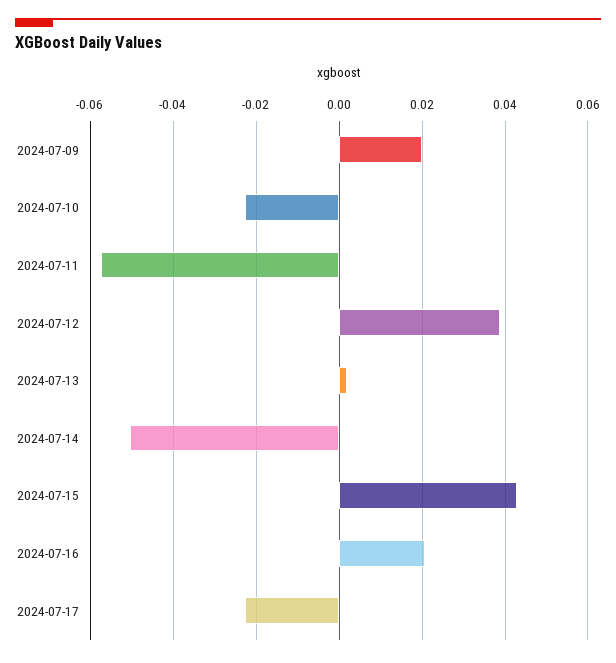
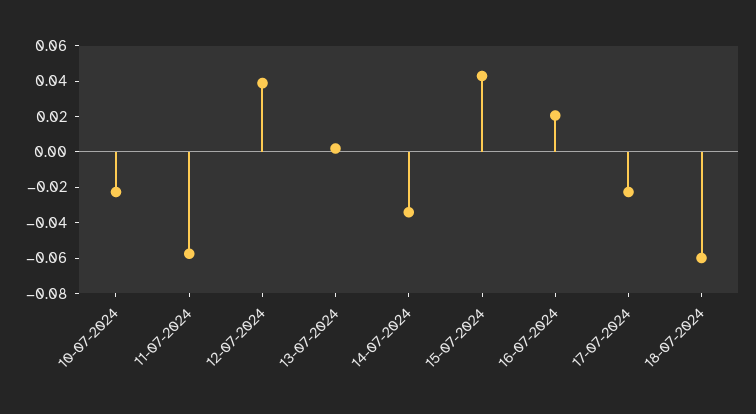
2024-07-09: 0.02 -> none
2024-07-14: -0.05 -> -0.035
18-07-2024: none -> -0.06

